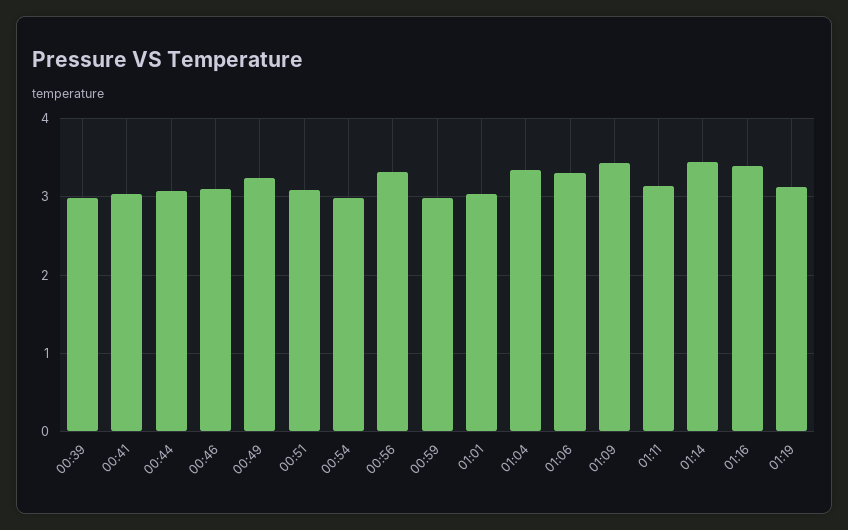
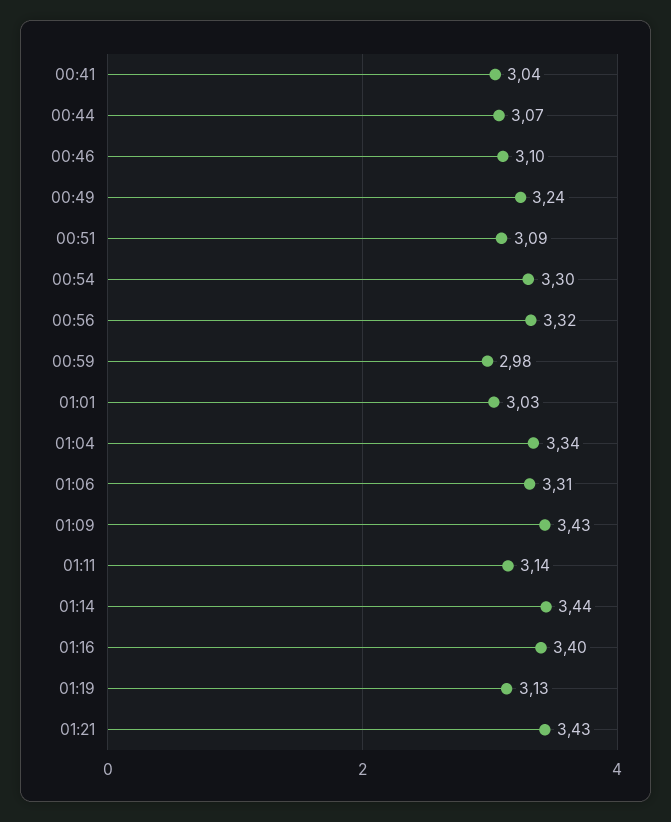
00:39: 3 -> none
00:54: 3 -> 3.3
01:21: none -> 3.43

